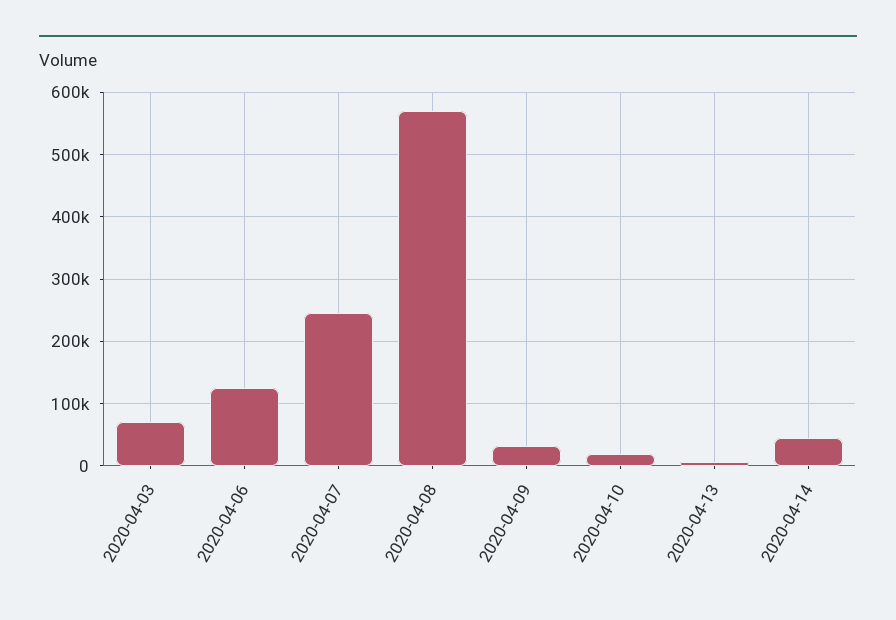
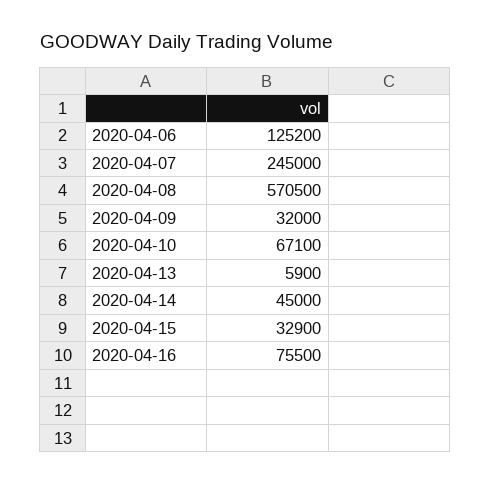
2020-04-03: 70000 -> none
2020-04-10: 20000 -> 67100
2020-04-15: none -> 32900
2020-04-16: none -> 75500

